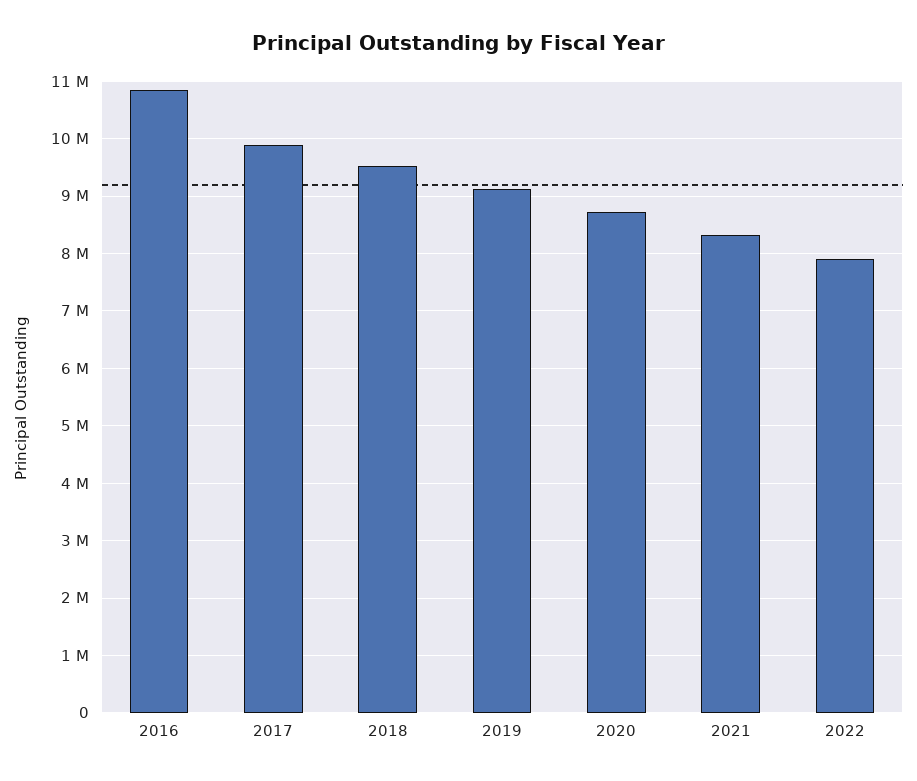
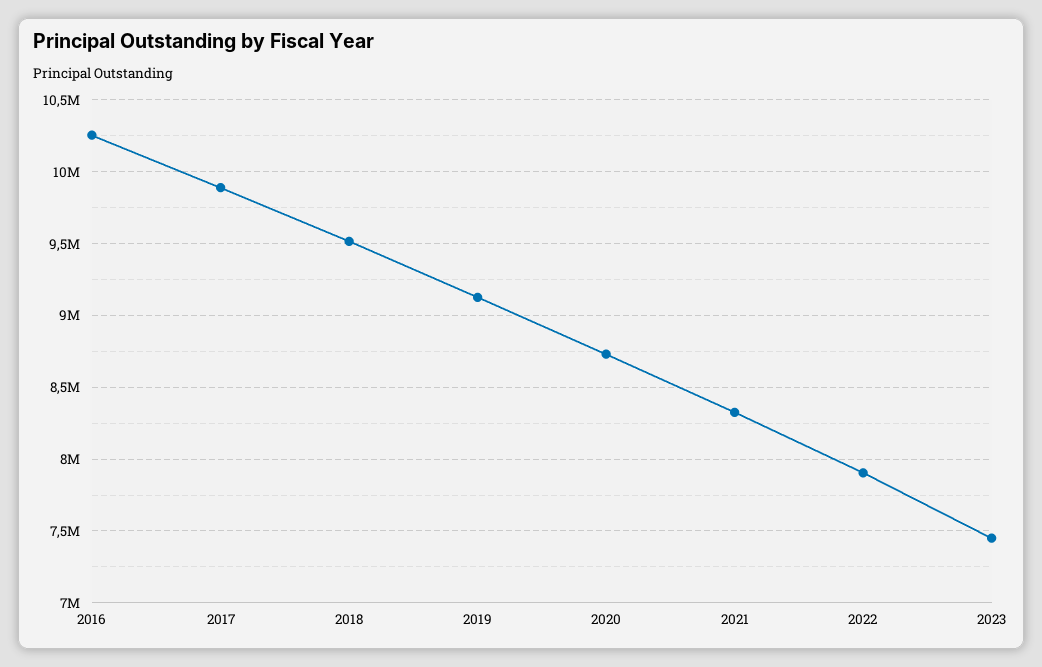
2016: 10800000 -> 10250000
2023: none -> 7450000

